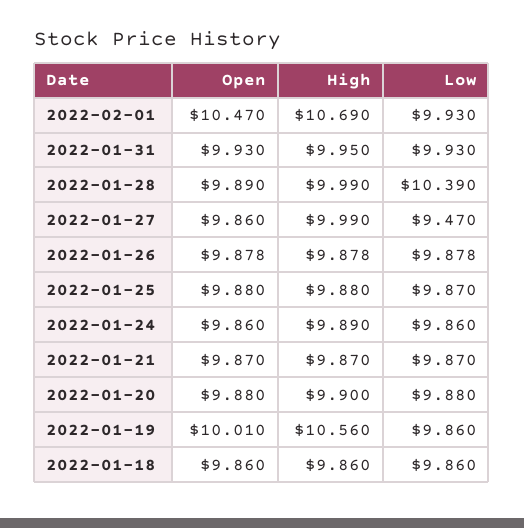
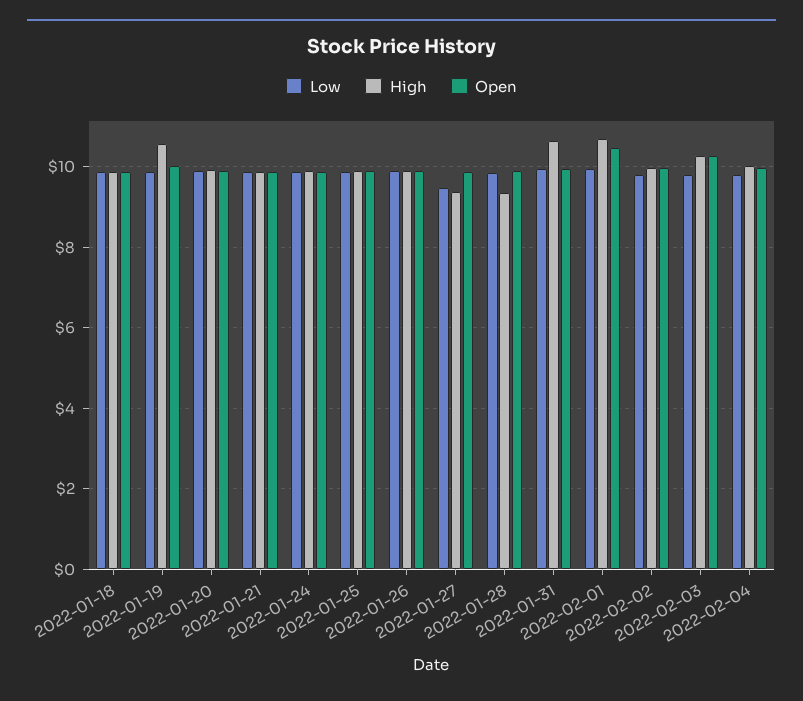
High, 2022-01-31: 9.95 -> 10.6
High, 2022-01-28: 9.99 -> 9.4
Low, 2022-01-28: 10.39 -> 9.8
High, 2022-01-27: 9.99 -> 9.4
Low, 2022-02-02: none -> 9.8
High, 2022-02-02: none -> 10
Open, 2022-02-02: none -> 10
Low, 2022-02-03: none -> 9.8
High, 2022-02-03: none -> 10.2
Open, 2022-02-03: none -> 10.2
Low, 2022-02-04: none -> 9.8
High, 2022-02-04: none -> 10
Open, 2022-02-04: none -> 10

